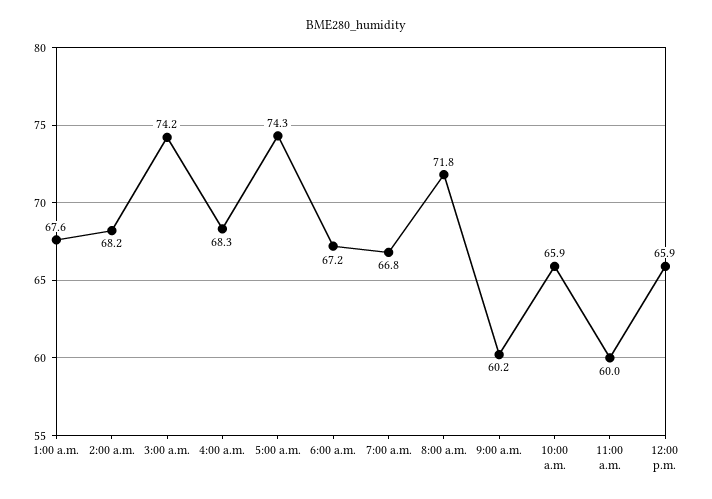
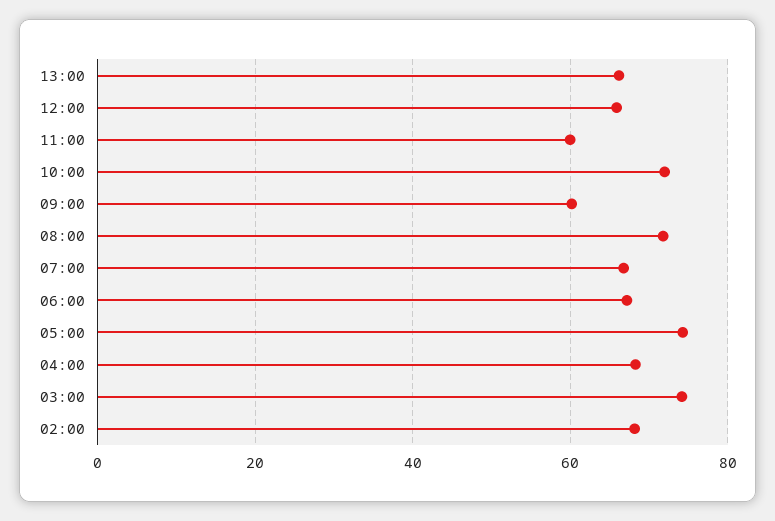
1:00 a.m.: 67.6 -> none
10:00 a.m.: 65.9 -> 72
13:00: none -> 66

